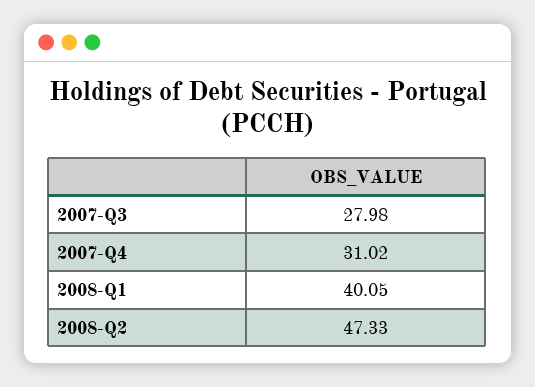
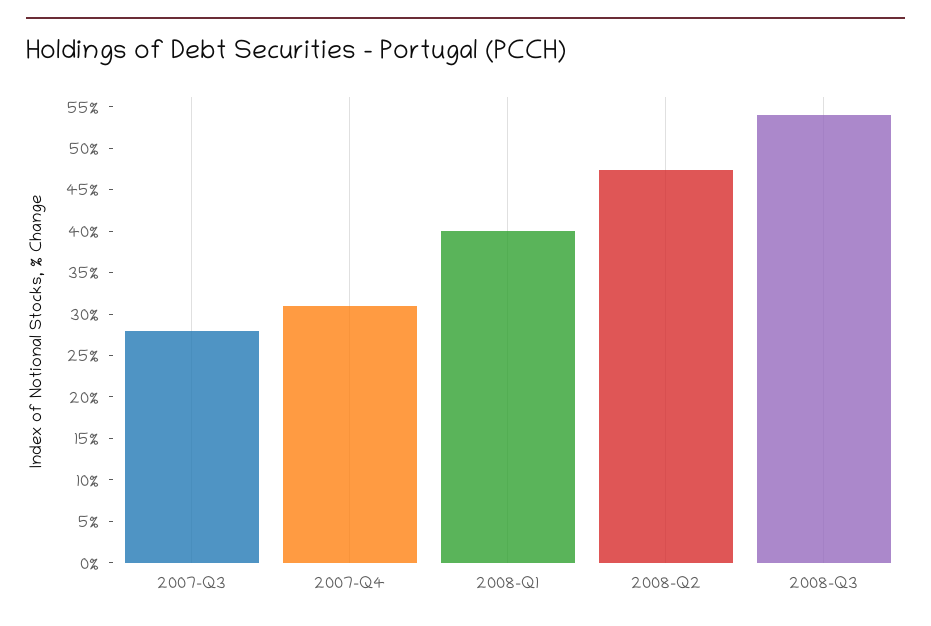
2008-Q3: none -> 54

